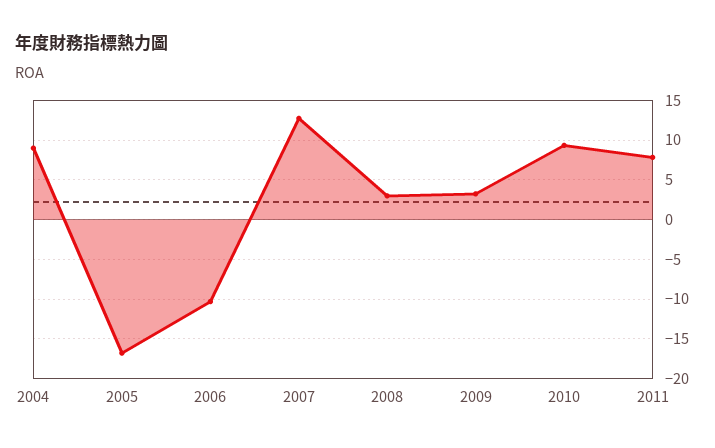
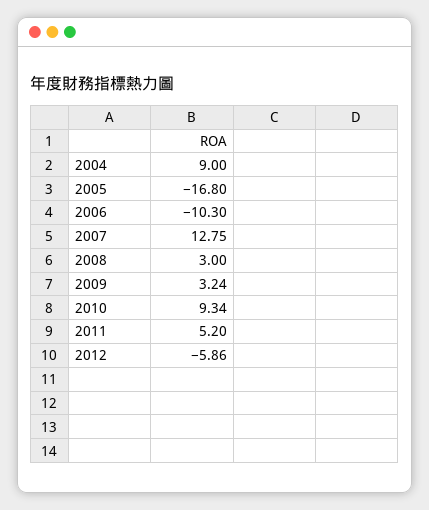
2011: 8 -> 5.2
2012: none -> -5.86

